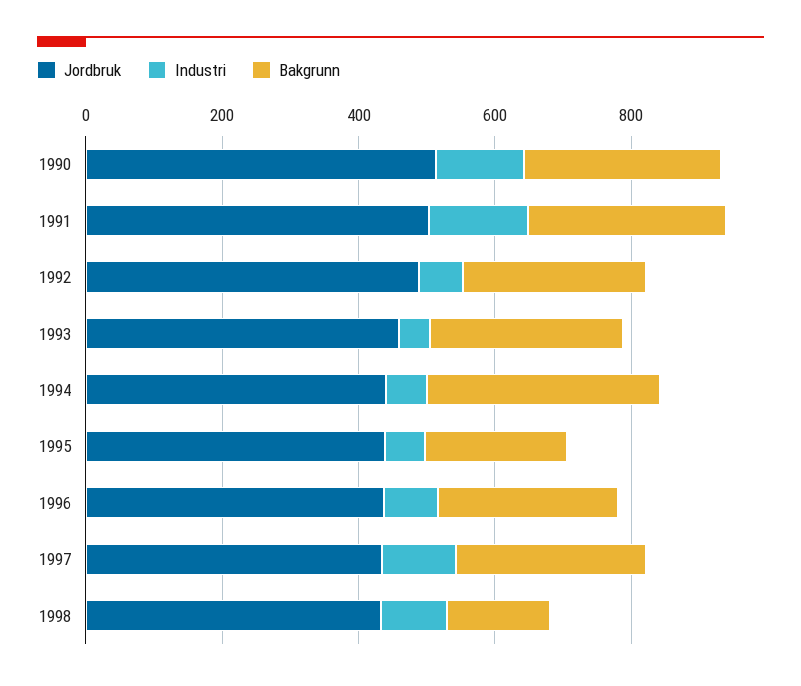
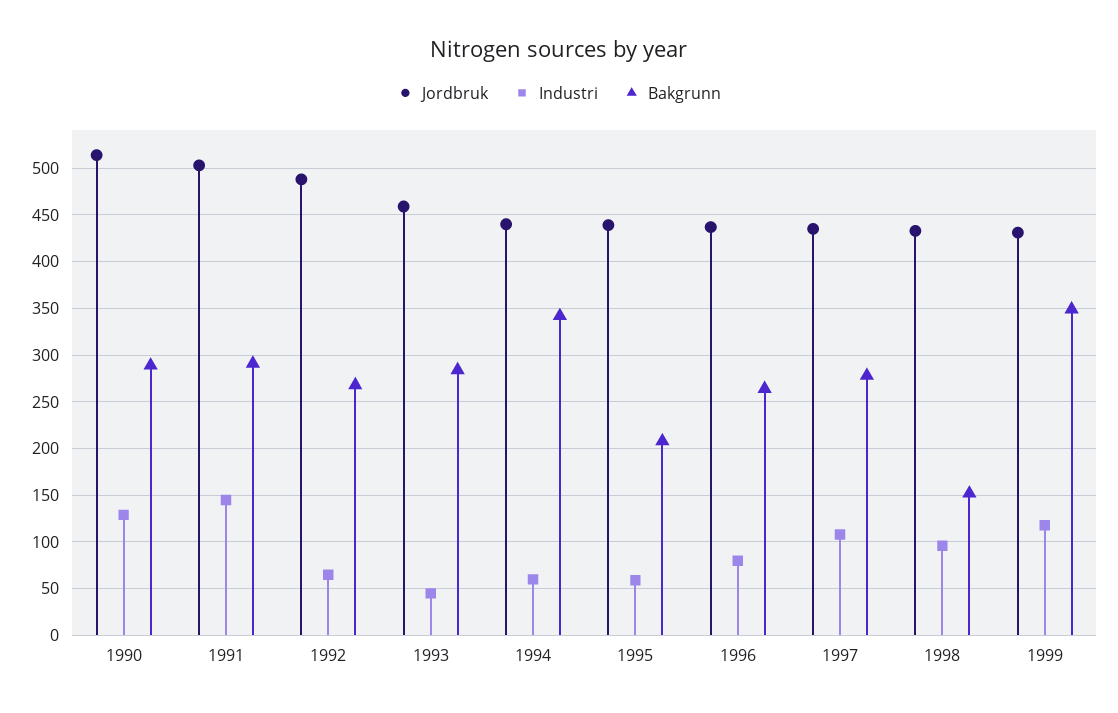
Jordbruk, 1999: none -> 430
Industri, 1999: none -> 120
Bakgrunn, 1999: none -> 350

